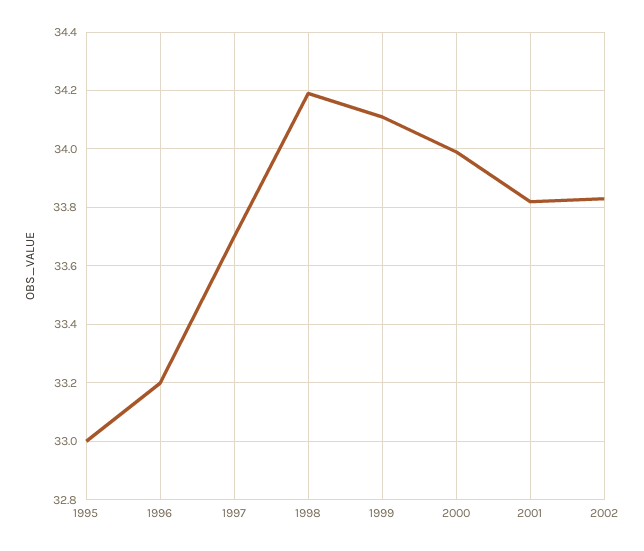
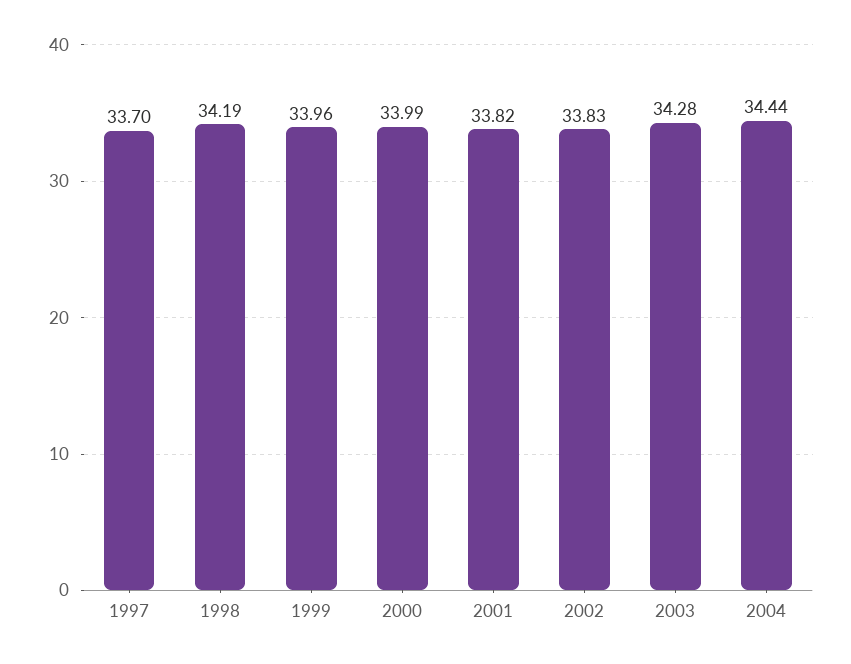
1995: 33 -> none
1996: 33.2 -> none
1999: 34.1 -> 33.96
2003: none -> 34.28
2004: none -> 34.44

